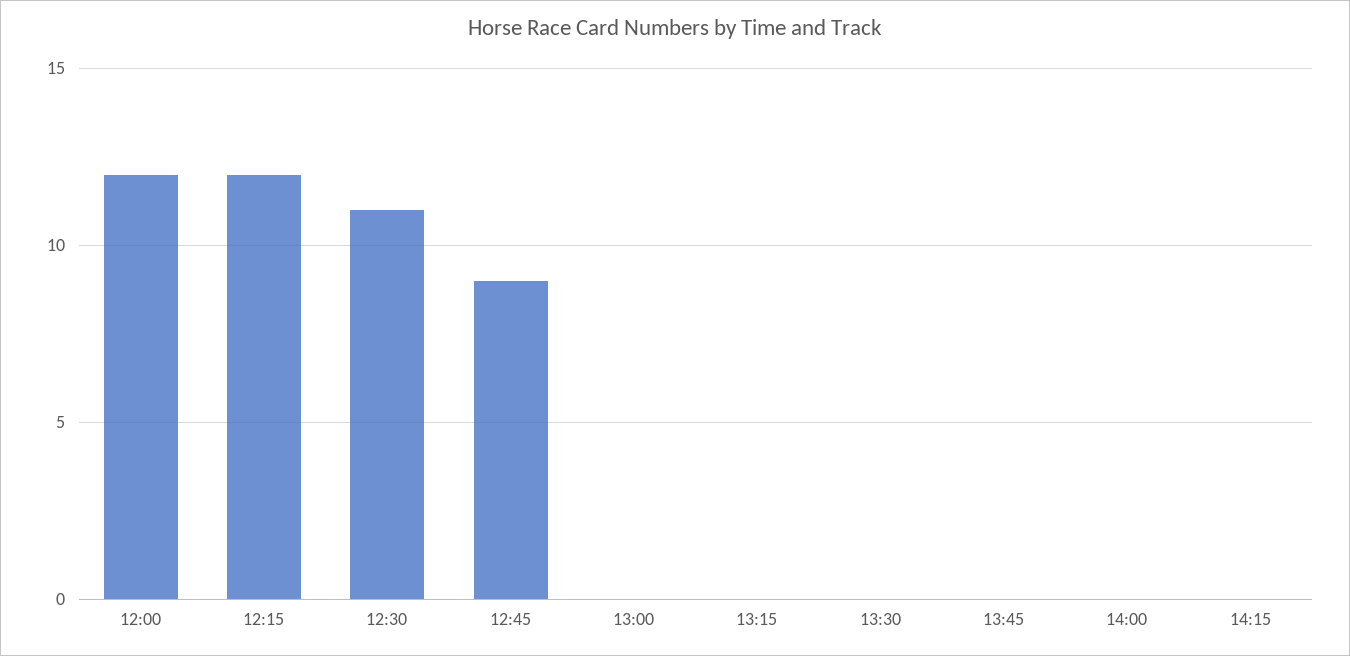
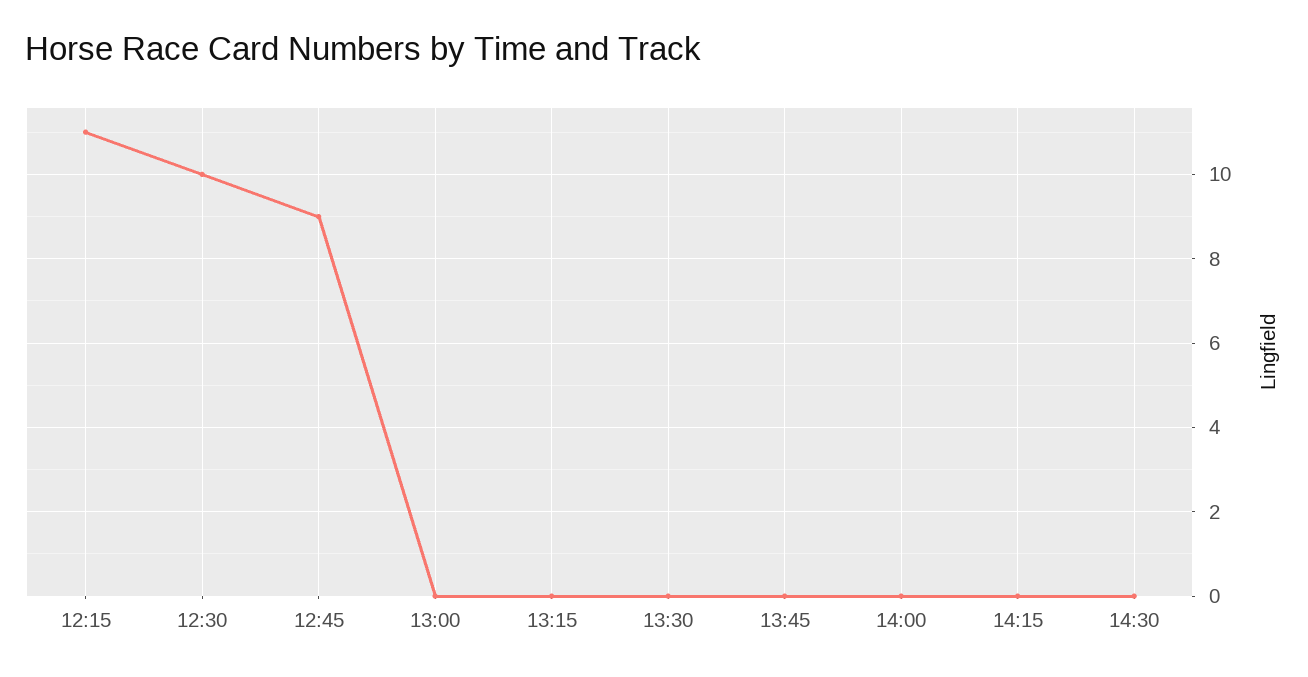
12:00: 12 -> none
12:15: 12 -> 11
12:30: 11 -> 10
14:30: none -> 0

